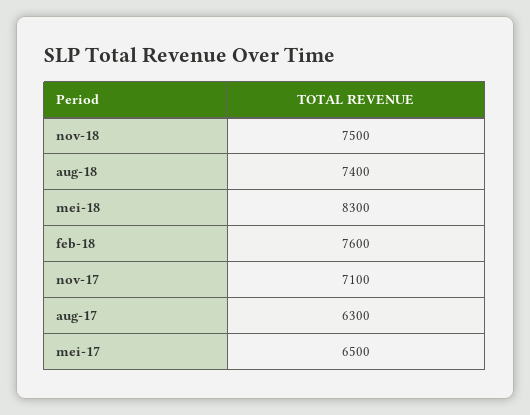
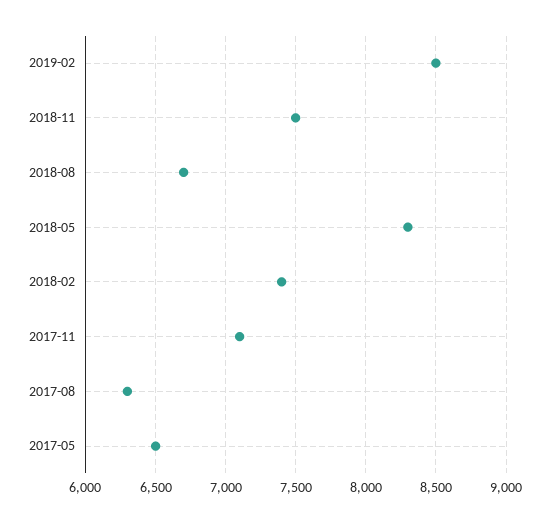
aug-18: 7400 -> 6700
feb-18: 7600 -> 7400
2019-02: none -> 8500

